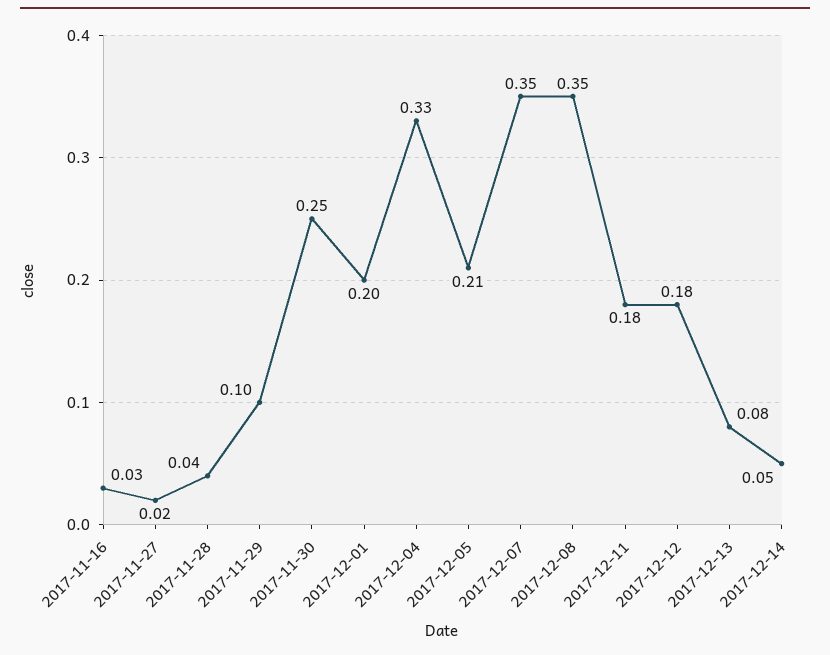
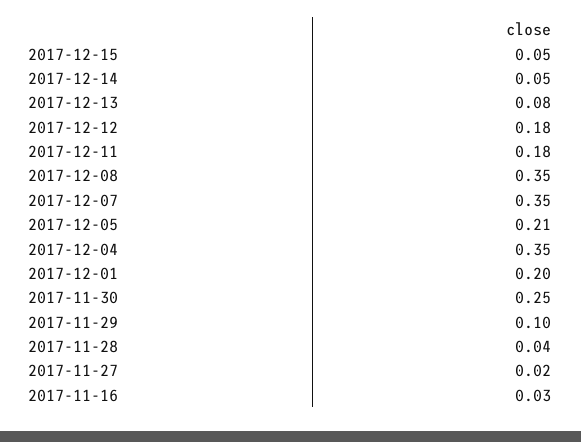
2017-12-04: 0.33 -> 0.35
2017-12-15: none -> 0.05

